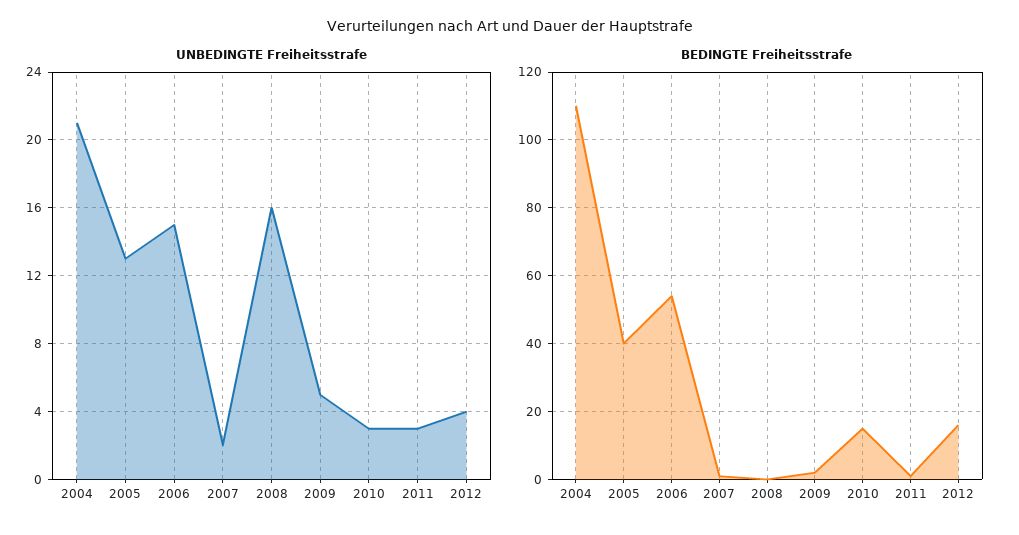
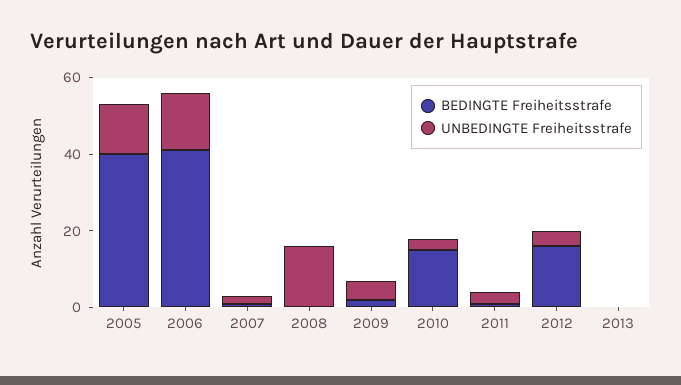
UNBEDINGTE Freiheitsstrafe, 2004: 21 -> none
BEDINGTE Freiheitsstrafe, 2004: 110 -> none
BEDINGTE Freiheitsstrafe, 2006: 55 -> 40
BEDINGTE Freiheitsstrafe, 2013: none -> 0
UNBEDINGTE Freiheitsstrafe, 2013: none -> 0

